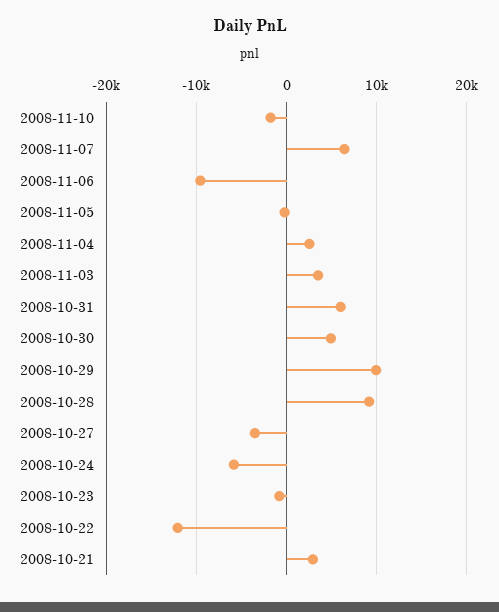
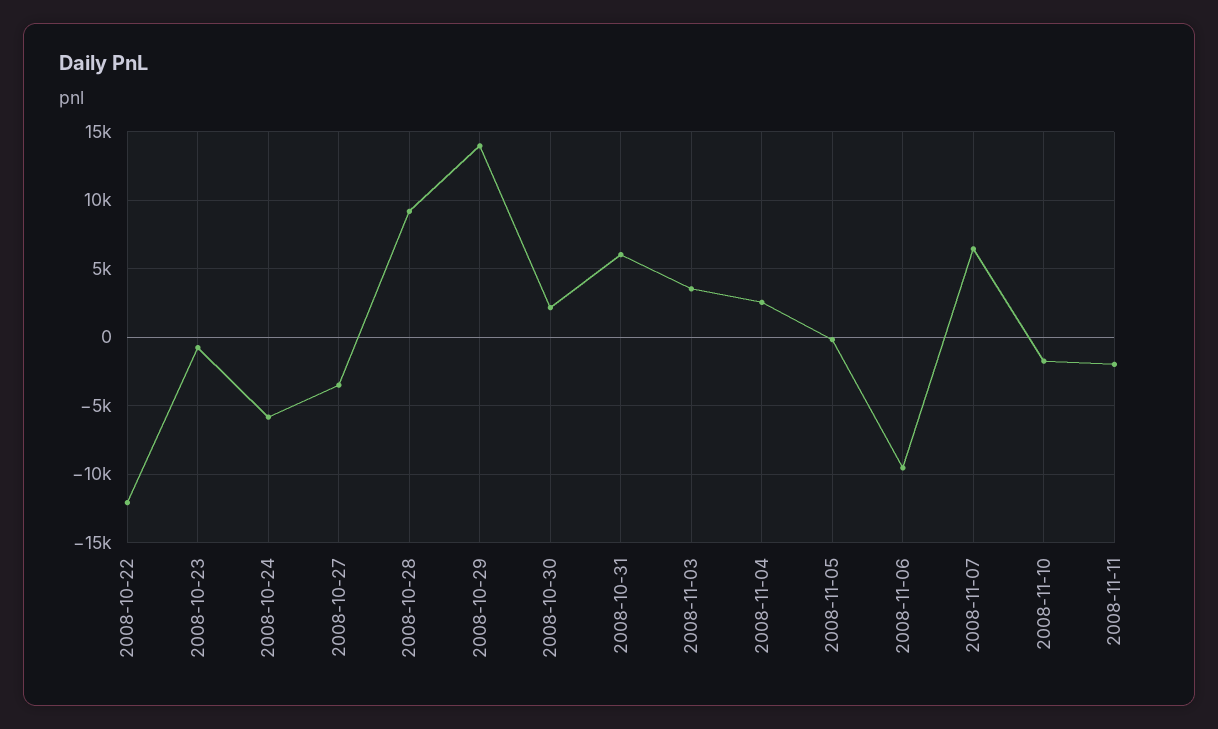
2008-10-30: 5000 -> 2000
2008-10-29: 10000 -> 14000
2008-10-21: 3000 -> none
2008-11-11: none -> -2000

